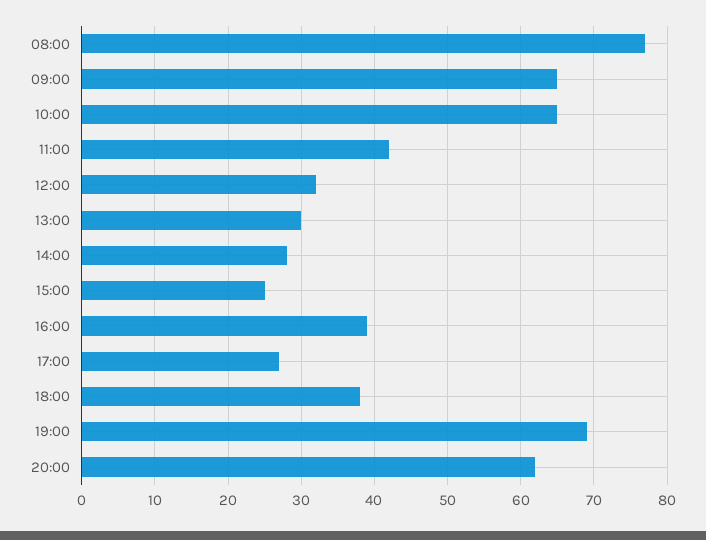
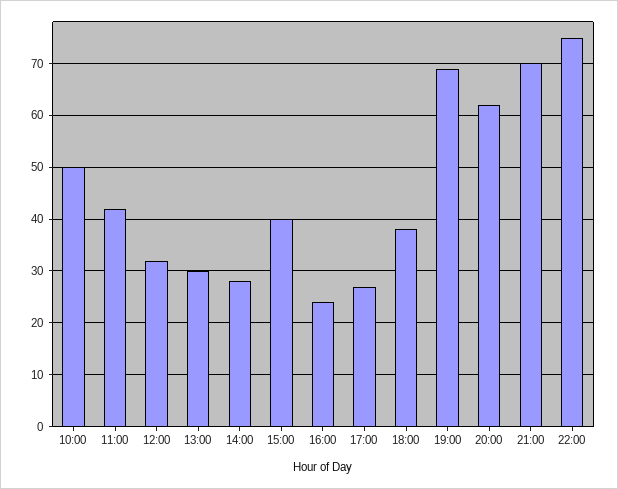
08:00: 77 -> none
09:00: 65 -> none
10:00: 65 -> 50
15:00: 25 -> 40
16:00: 39 -> 25
21:00: none -> 70
22:00: none -> 75

